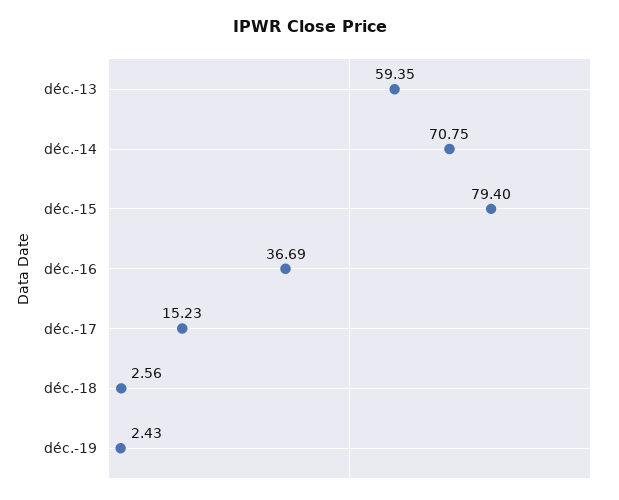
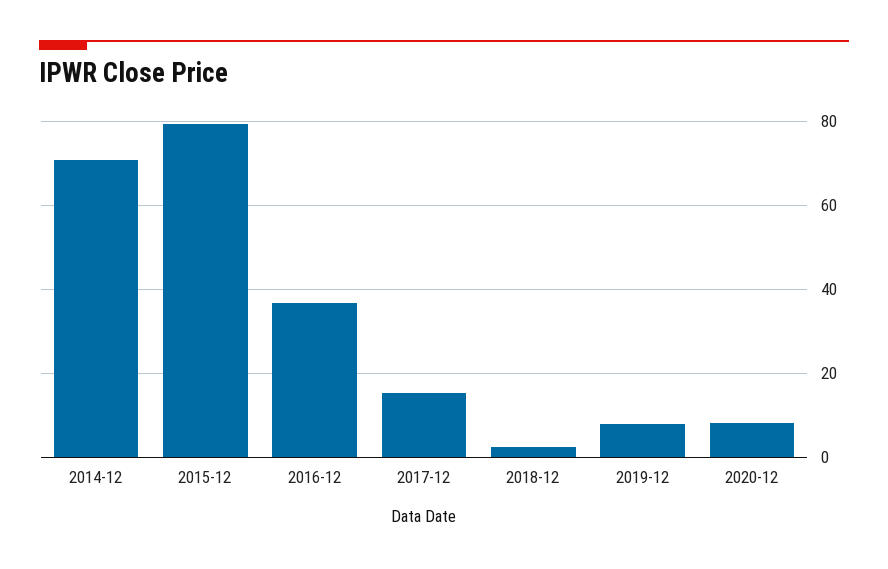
déc.-13: 59.35 -> none
déc.-19: 2.43 -> 8
2020-12: none -> 8

